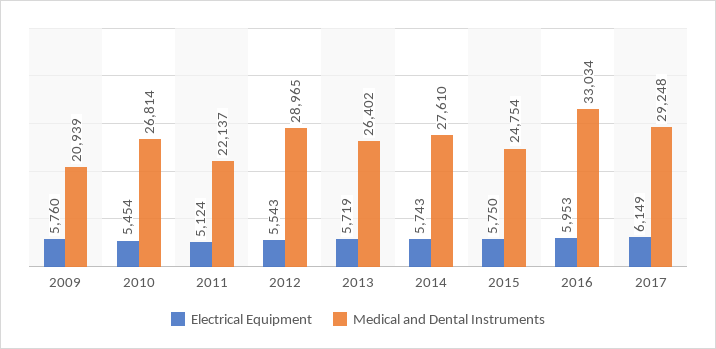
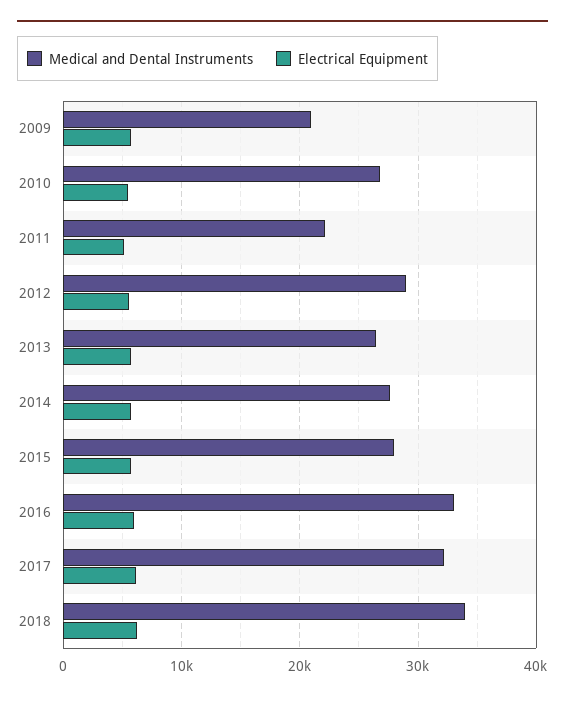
Medical and Dental Instruments, 2015: 24754 -> 28000
Medical and Dental Instruments, 2017: 29248 -> 32000
Medical and Dental Instruments, 2018: none -> 34000
Electrical Equipment, 2018: none -> 6000

